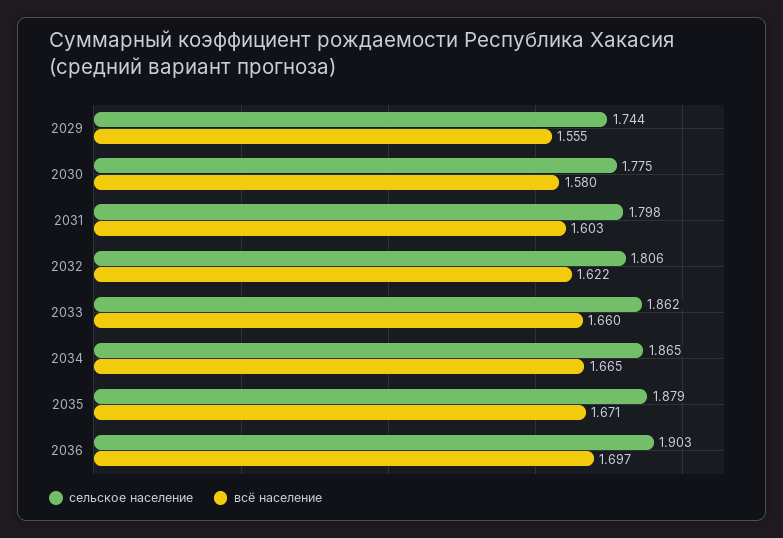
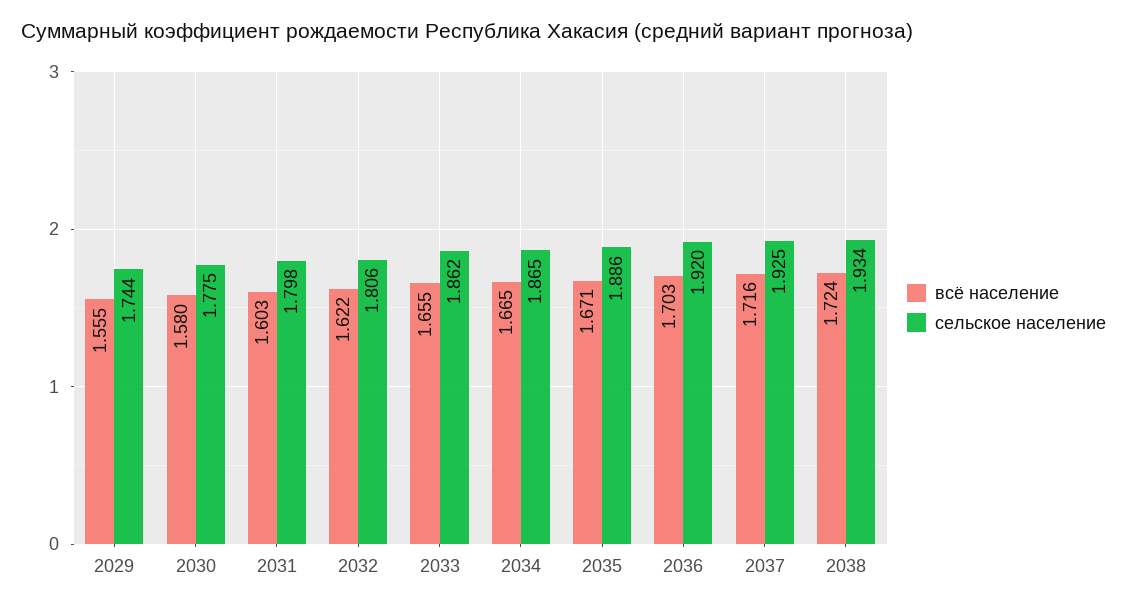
всё население, 2033: 1.66 -> 1.655
сельское население, 2035: 1.879 -> 1.886
сельское население, 2036: 1.903 -> 1.92
всё население, 2036: 1.697 -> 1.703
всё население, 2037: none -> 1.716
сельское население, 2037: none -> 1.925
всё население, 2038: none -> 1.724
сельское население, 2038: none -> 1.934

